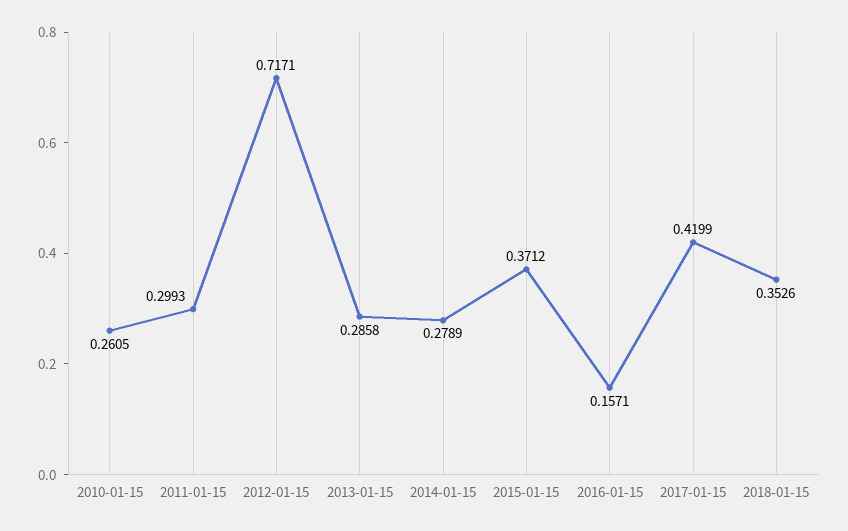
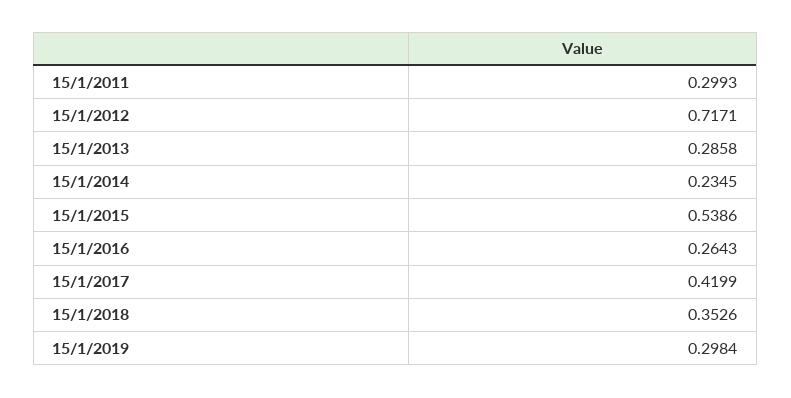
2010-01-15: 0.2605 -> none
2014-01-15: 0.2789 -> 0.2345
2015-01-15: 0.3712 -> 0.5386
2016-01-15: 0.1571 -> 0.2643
15/1/2019: none -> 0.2984

